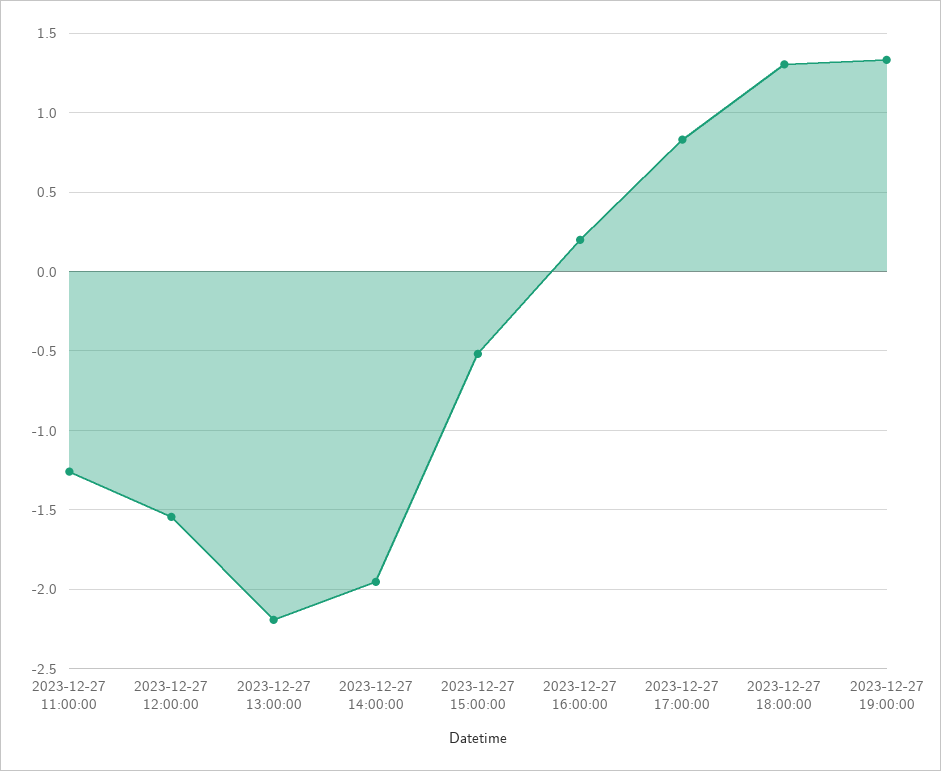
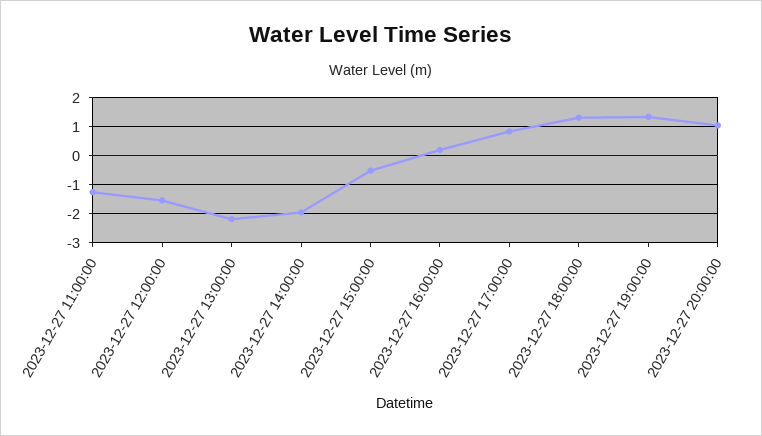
2023-12-27 20:00:00: none -> 1

